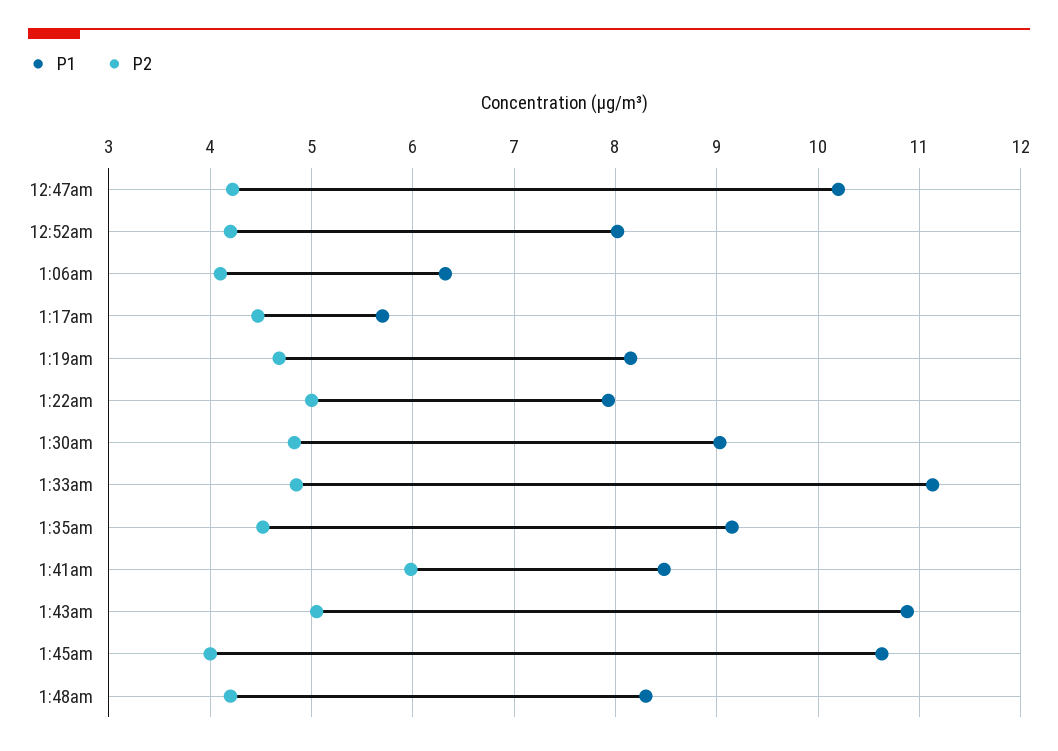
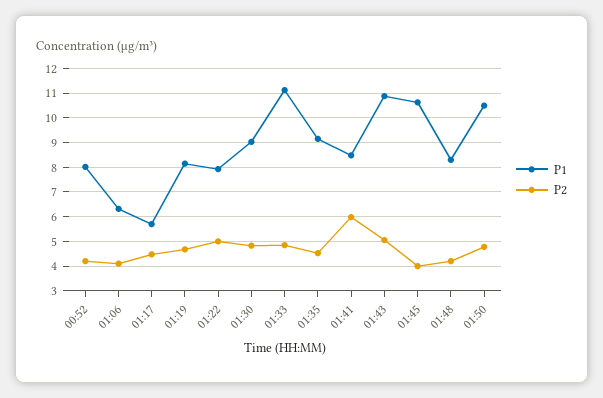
P1, 12:47am: 10.2 -> none
P2, 12:47am: 4.2 -> none
P1, 01:50: none -> 10.5
P2, 01:50: none -> 4.75

